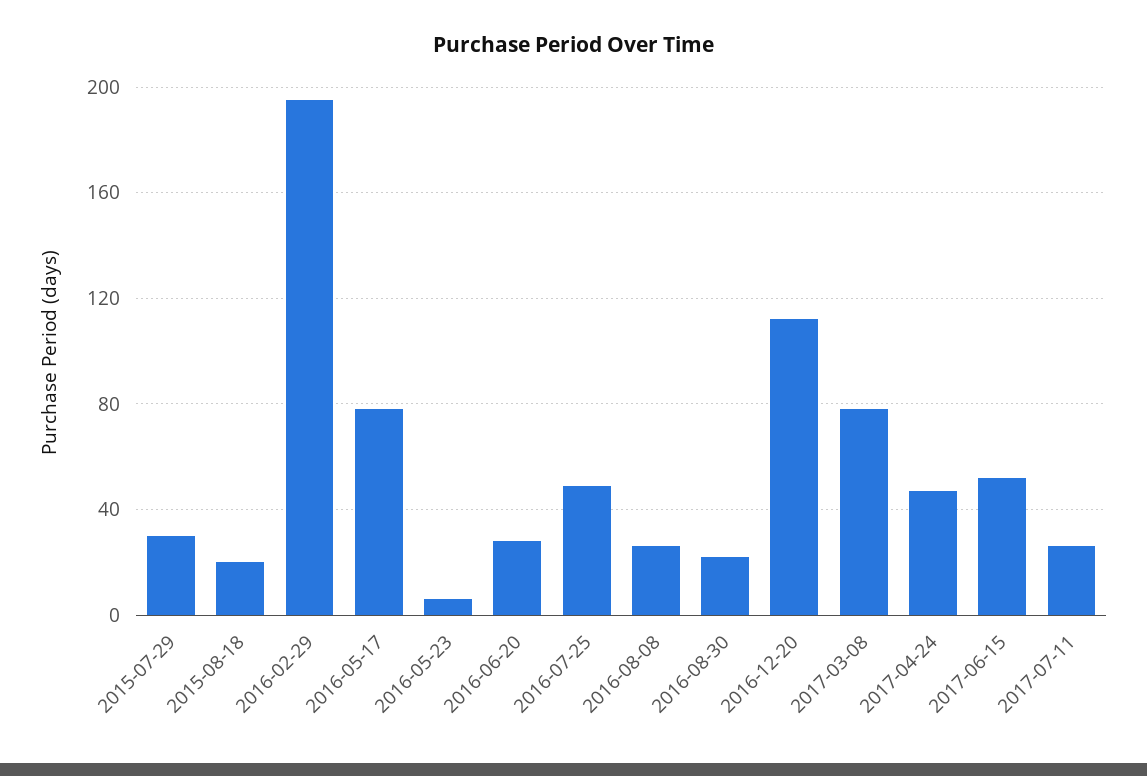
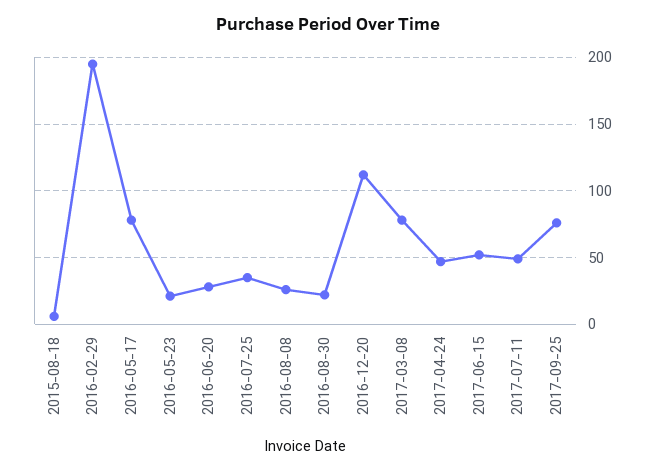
2015-07-29: 30 -> none
2015-08-18: 20 -> 5
2016-05-23: 5 -> 20
2016-07-25: 50 -> 35
2017-07-11: 25 -> 50
2017-09-25: none -> 75

